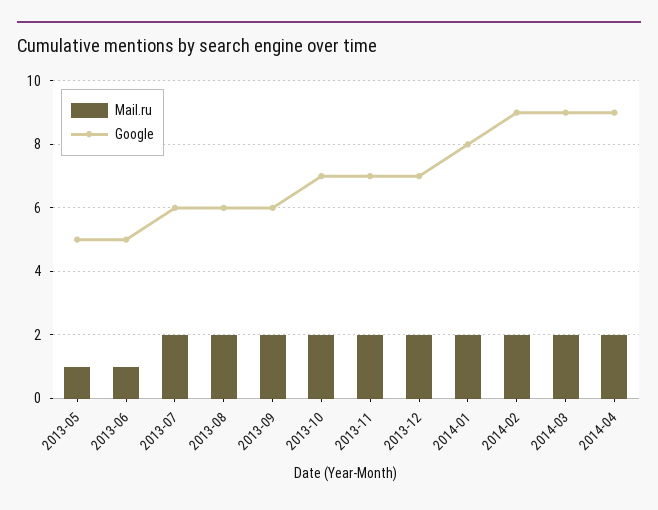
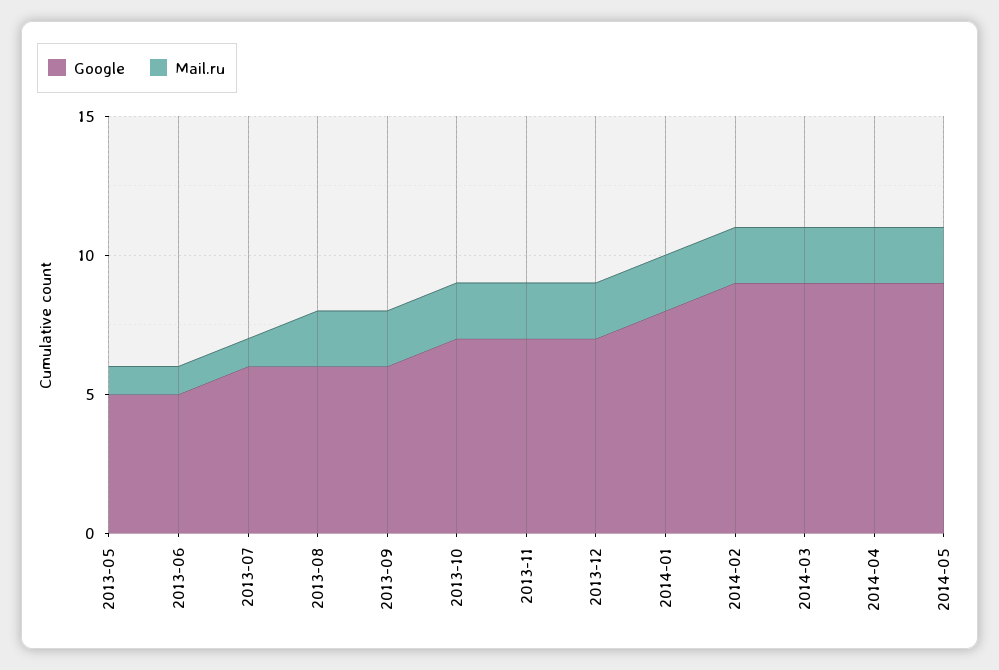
Mail.ru, 2013-07: 2 -> 1
Google, 2014-05: none -> 9
Mail.ru, 2014-05: none -> 2

